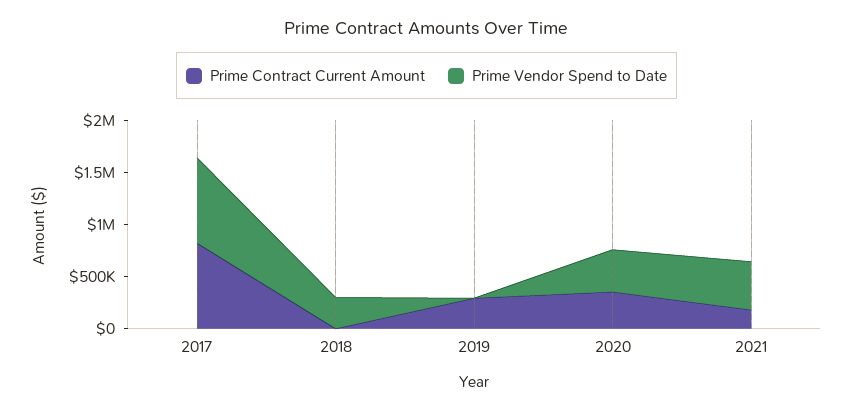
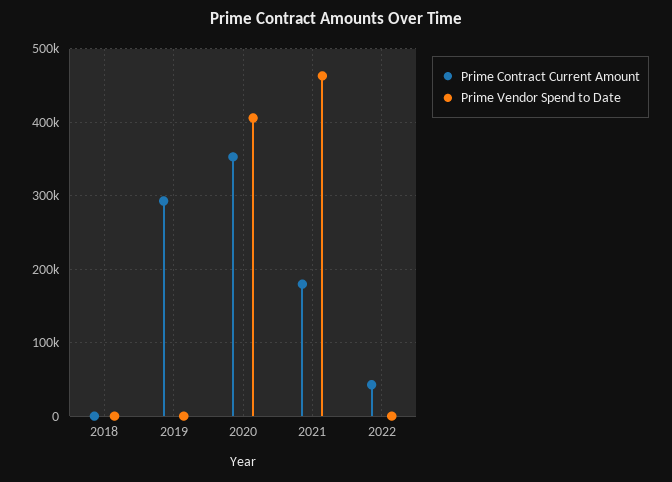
Prime Contract Current Amount, 2017: 800000 -> none
Prime Vendor Spend to Date, 2017: 800000 -> none
Prime Vendor Spend to Date, 2018: 300000 -> 0
Prime Contract Current Amount, 2022: none -> 40000
Prime Vendor Spend to Date, 2022: none -> 0

